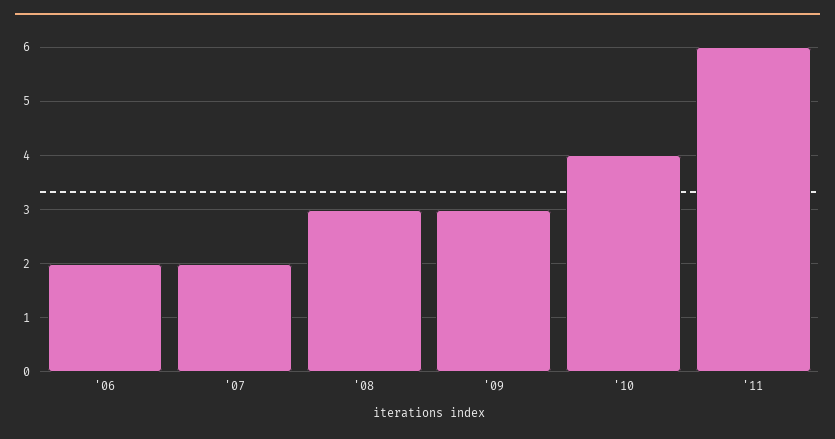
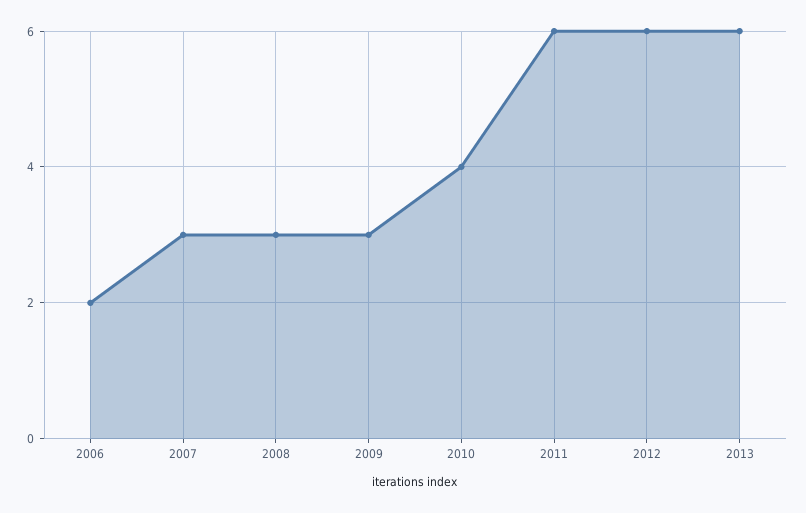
'07: 2 -> 3
2012: none -> 6
2013: none -> 6

